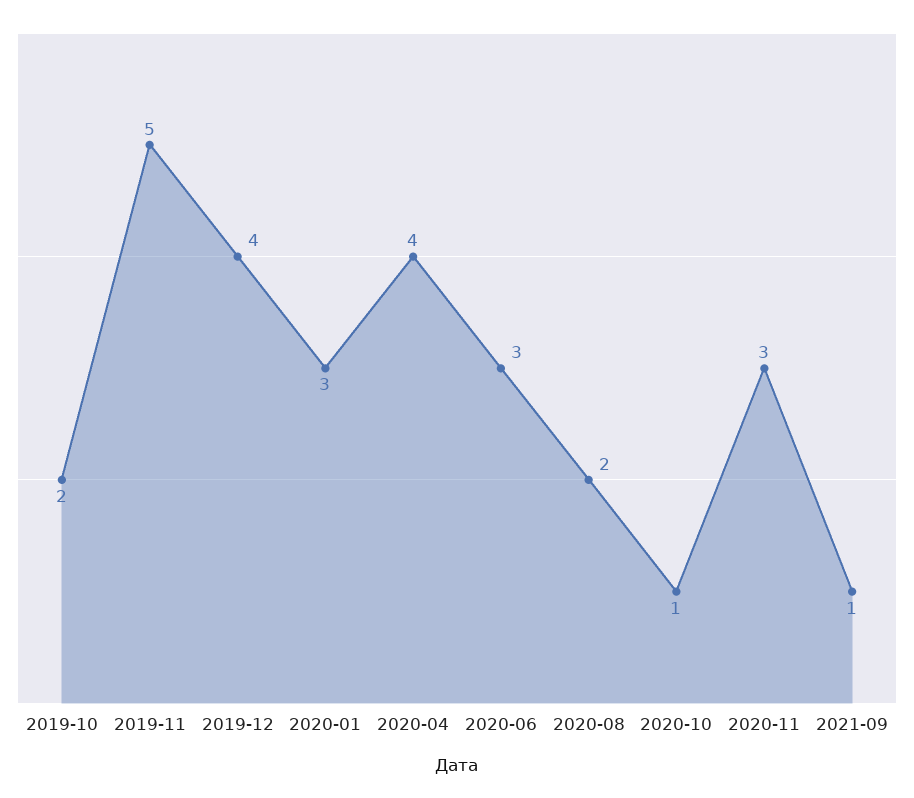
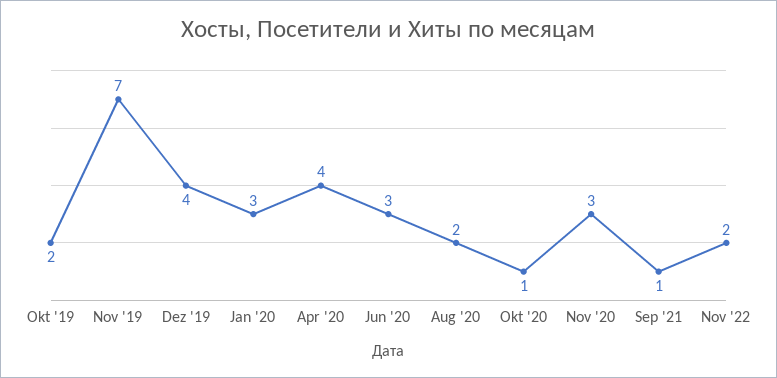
2019-11: 5 -> 7
Nov '22: none -> 2

